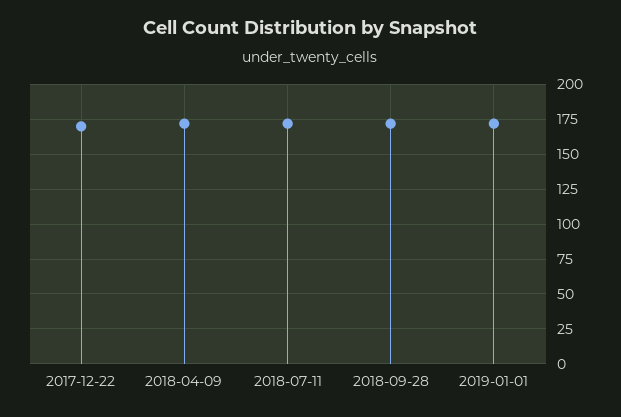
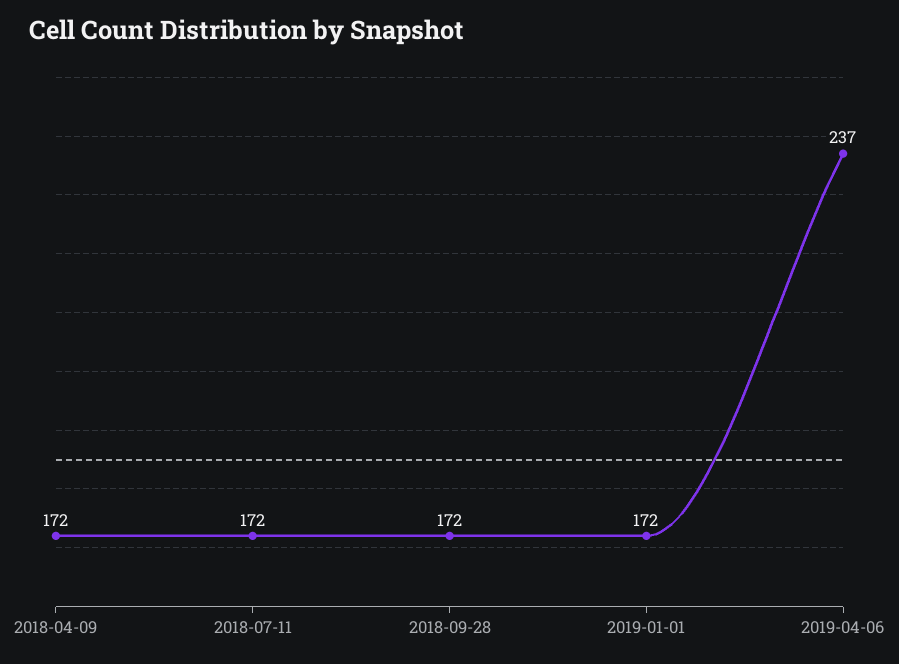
2017-12-22: 170 -> none
2019-04-06: none -> 237

